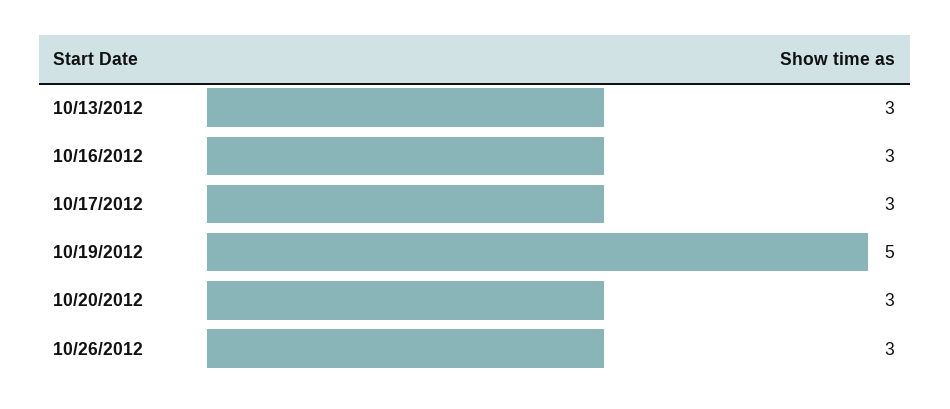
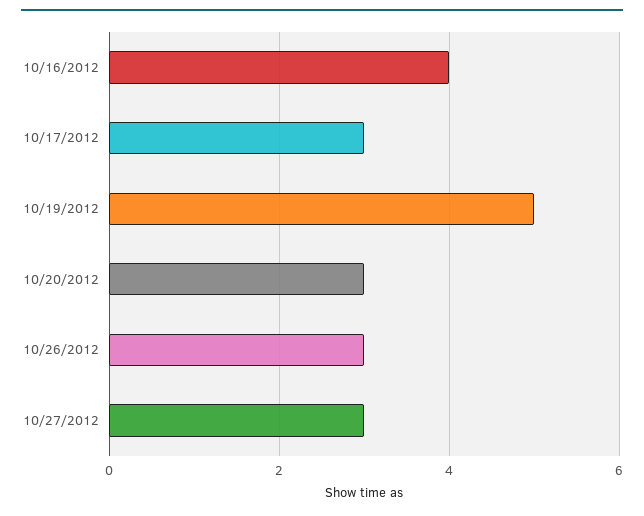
10/13/2012: 3 -> none
10/16/2012: 3 -> 4
10/27/2012: none -> 3

